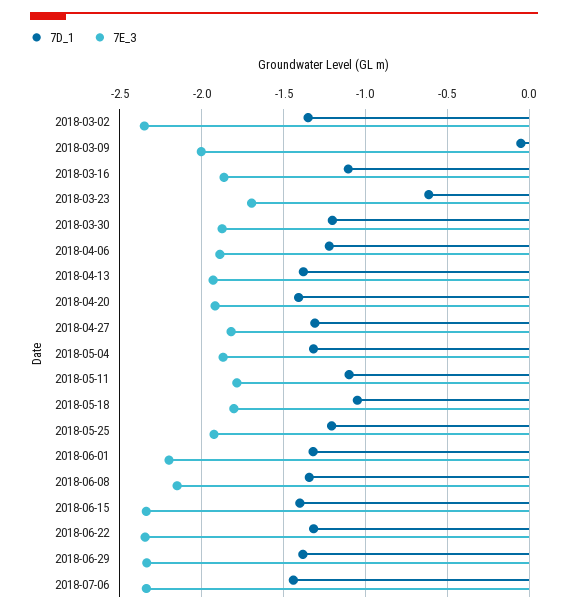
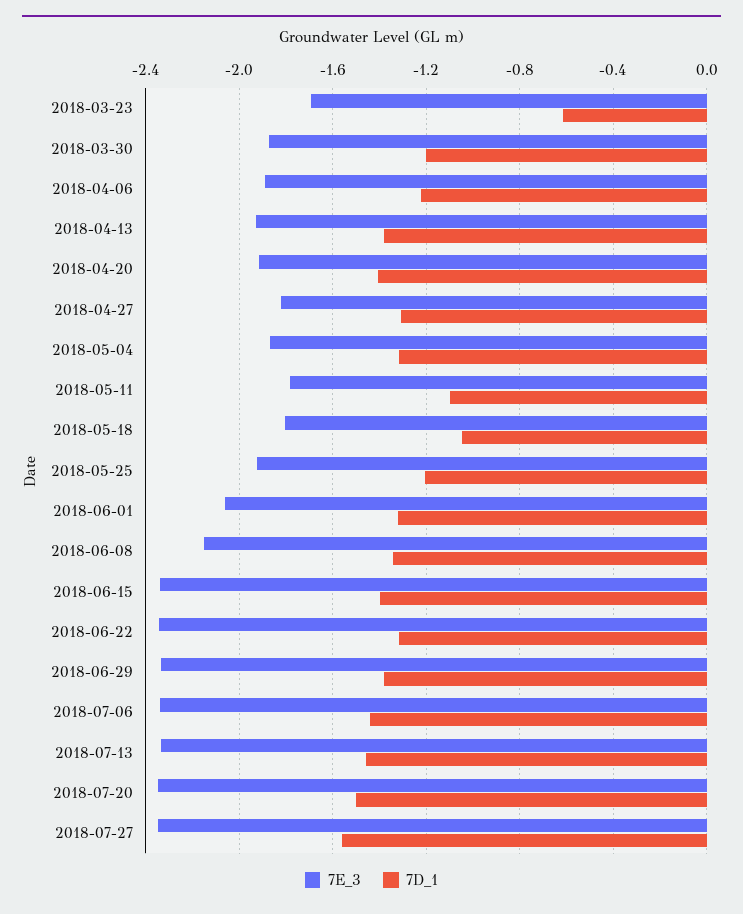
7D_1, 2018-03-02: -1.35 -> none
7E_3, 2018-03-02: -2.35 -> none
7D_1, 2018-03-09: -0.05 -> none
7E_3, 2018-03-09: -2 -> none
7D_1, 2018-03-16: -1.1 -> none
7E_3, 2018-03-16: -1.85 -> none
7E_3, 2018-06-01: -2.2 -> -2.05
7E_3, 2018-07-13: none -> -2.35
7D_1, 2018-07-13: none -> -1.45
7E_3, 2018-07-20: none -> -2.35
7D_1, 2018-07-20: none -> -1.5
7E_3, 2018-07-27: none -> -2.35
7D_1, 2018-07-27: none -> -1.55

